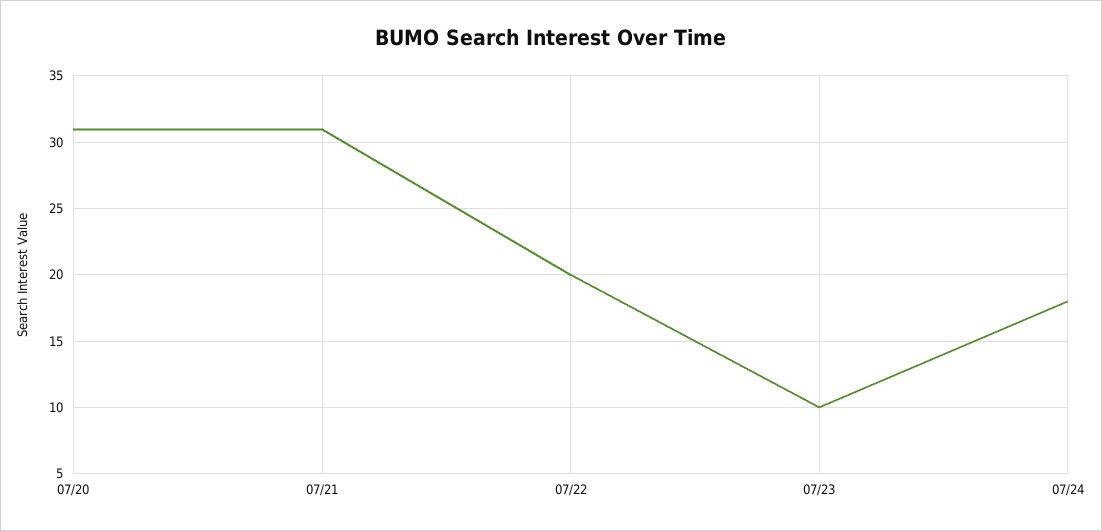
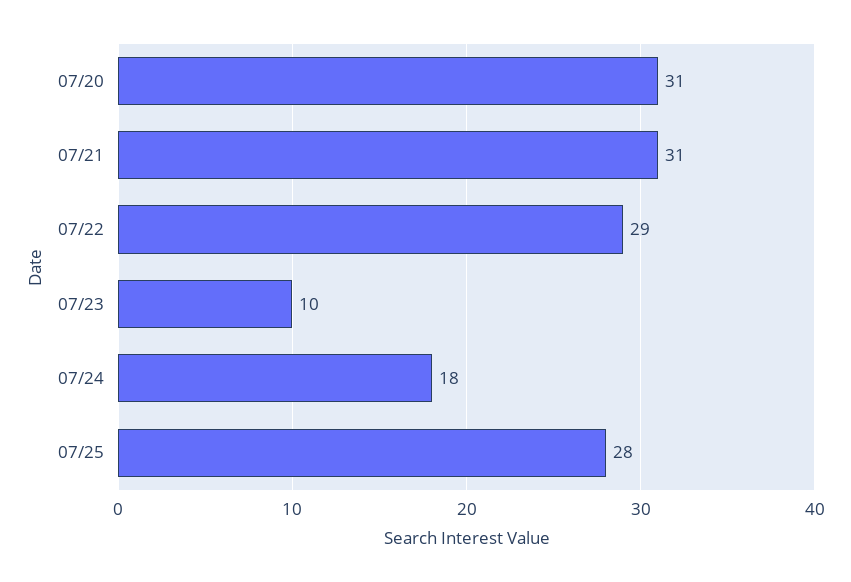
07/22: 20 -> 29
07/25: none -> 28

